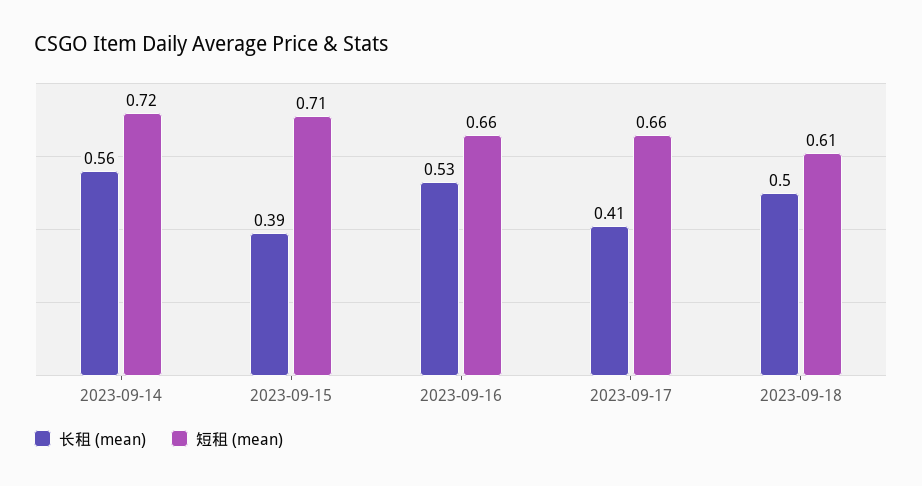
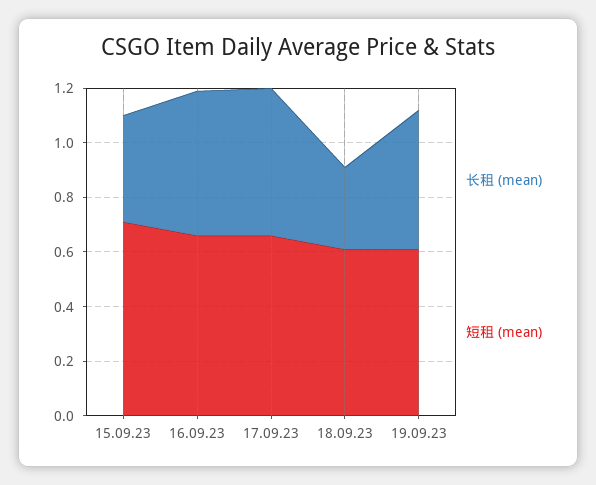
长租 (mean), 2023-09-14: 0.56 -> none
短租 (mean), 2023-09-14: 0.72 -> none
长租 (mean), 2023-09-17: 0.41 -> 0.55
长租 (mean), 2023-09-18: 0.5 -> 0.3
长租 (mean), 19.09.23: none -> 0.5
短租 (mean), 19.09.23: none -> 0.6

